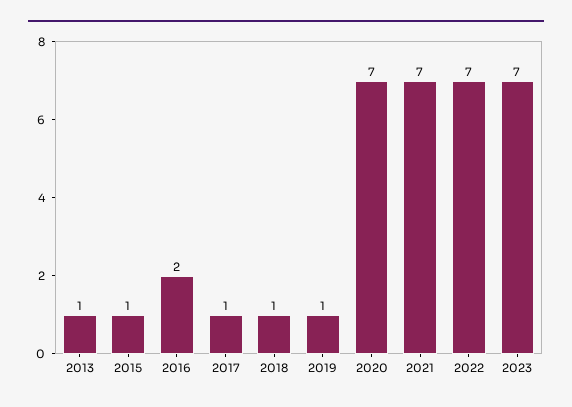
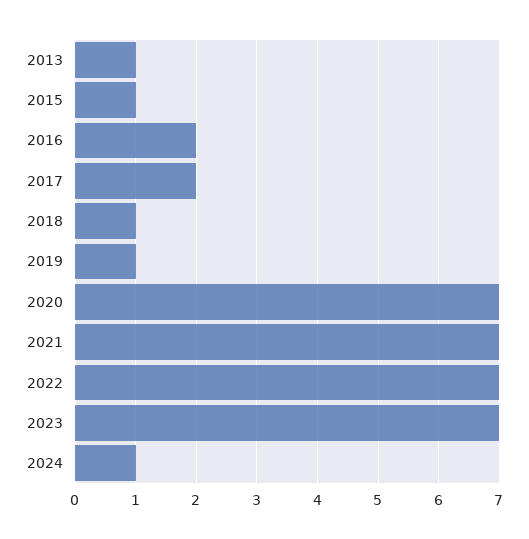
2017: 1 -> 2
2024: none -> 1

